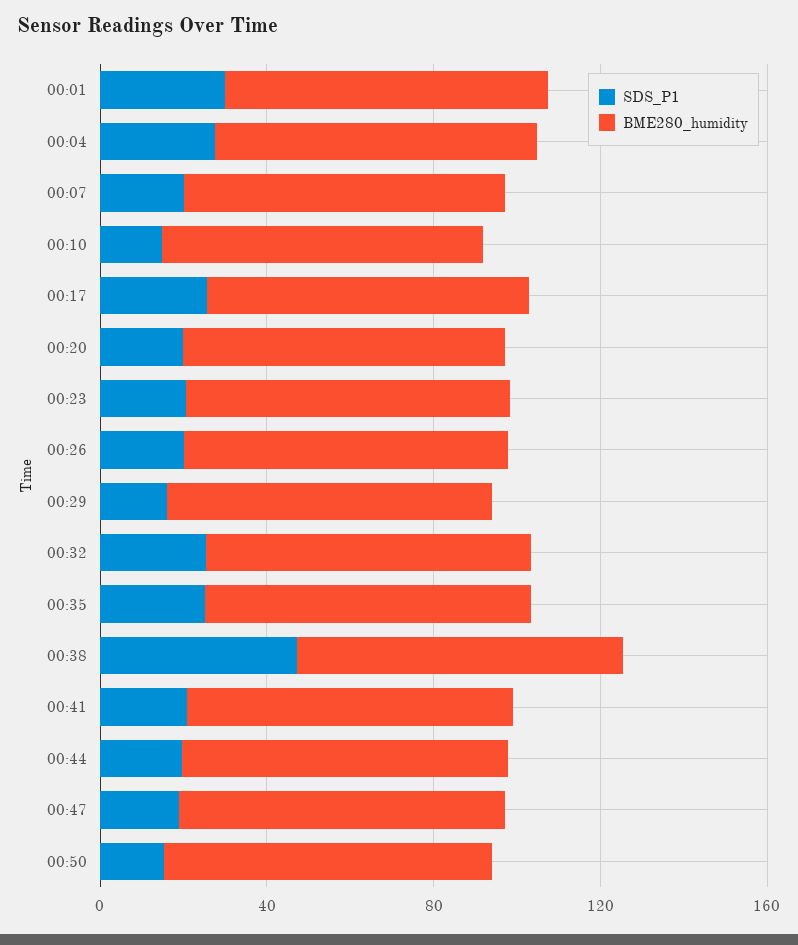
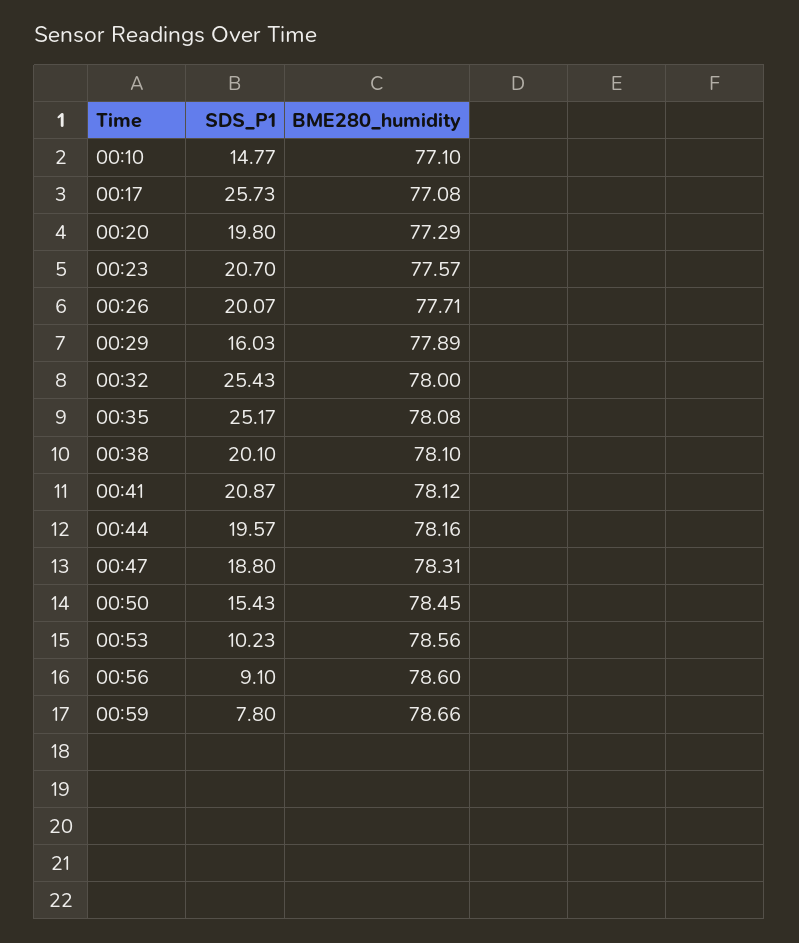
SDS_P1, 00:01: 30 -> none
BME280_humidity, 00:01: 80 -> none
SDS_P1, 00:04: 30 -> none
BME280_humidity, 00:04: 80 -> none
SDS_P1, 00:07: 20 -> none
BME280_humidity, 00:07: 80 -> none
SDS_P1, 00:38: 50 -> 20.1
SDS_P1, 00:53: none -> 10.23
BME280_humidity, 00:53: none -> 78.56
SDS_P1, 00:56: none -> 9.1
BME280_humidity, 00:56: none -> 78.6
SDS_P1, 00:59: none -> 7.8
BME280_humidity, 00:59: none -> 78.66

